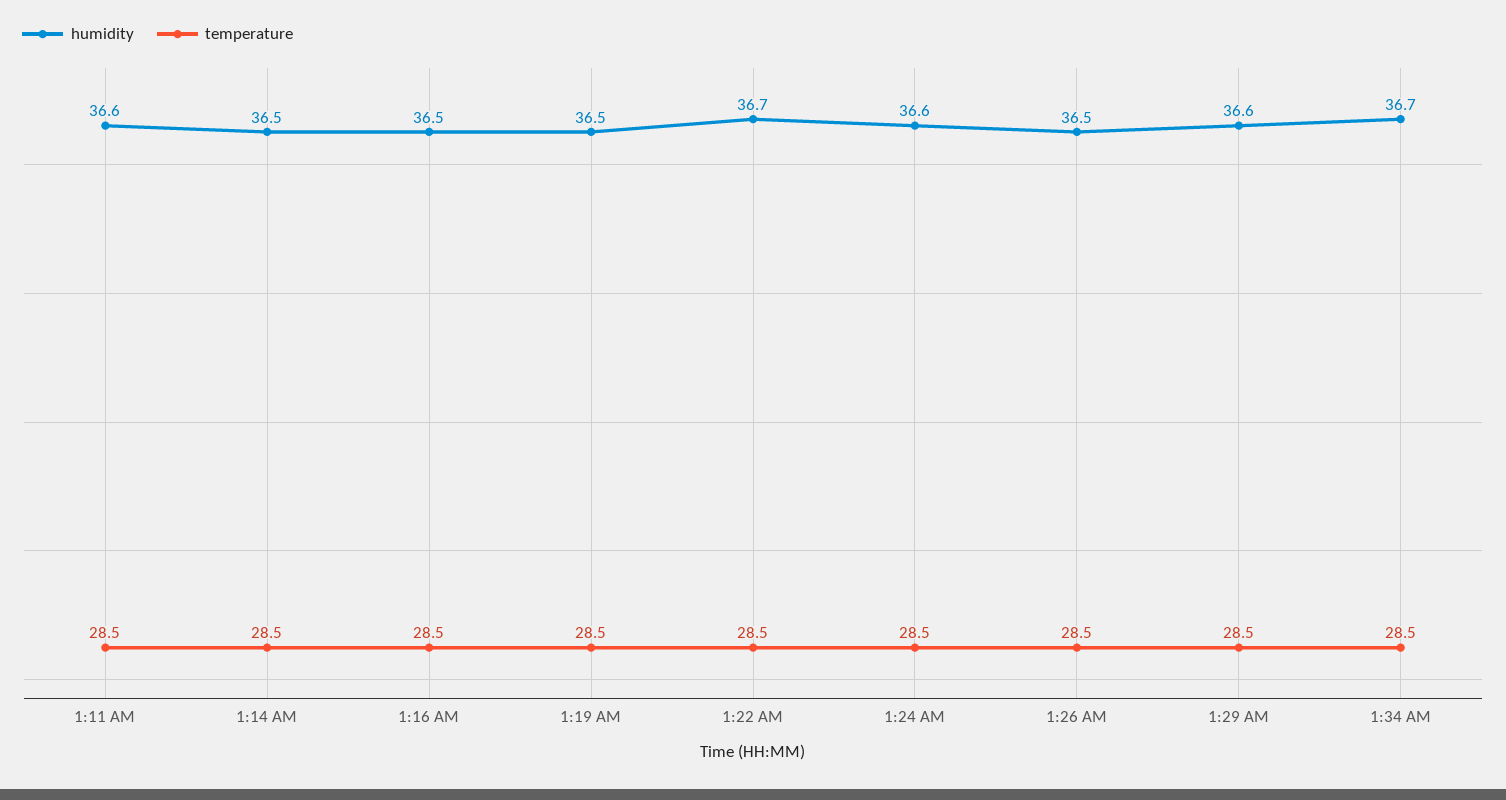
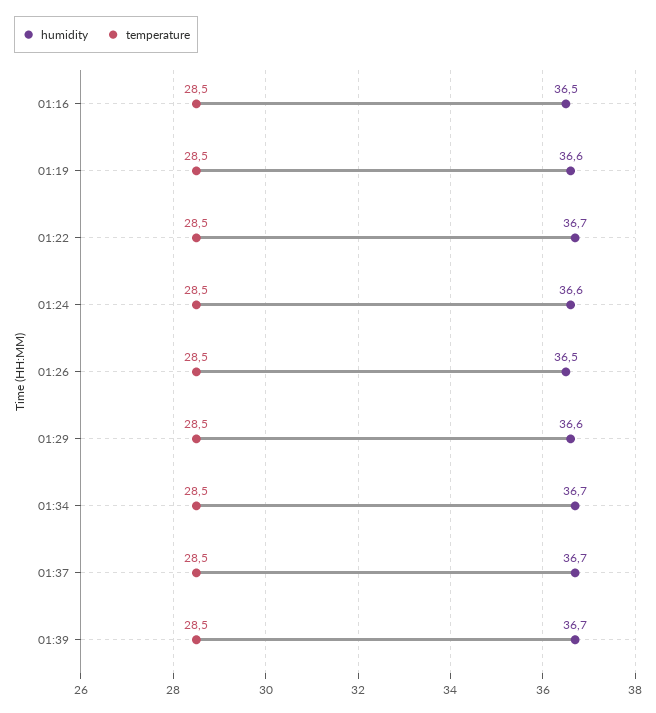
humidity, 1:11 AM: 36.6 -> none
temperature, 1:11 AM: 28.5 -> none
humidity, 1:14 AM: 36.5 -> none
temperature, 1:14 AM: 28.5 -> none
humidity, 1:19 AM: 36.5 -> 36.6
humidity, 01:37: none -> 36.7
temperature, 01:37: none -> 28.5
humidity, 01:39: none -> 36.7
temperature, 01:39: none -> 28.5

